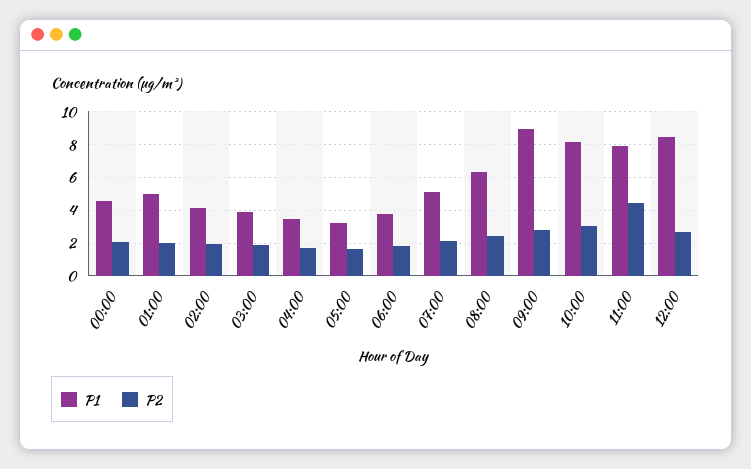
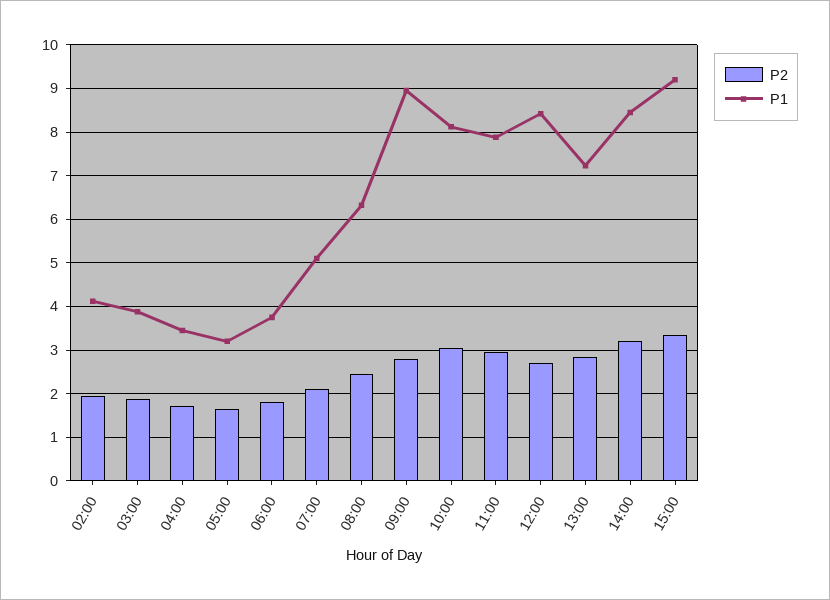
P1, 00:00: 4.5 -> none
P2, 00:00: 2 -> none
P1, 01:00: 5 -> none
P2, 01:00: 2 -> none
P2, 11:00: 4.5 -> 3
P2, 13:00: none -> 2.8
P1, 13:00: none -> 7.2
P2, 14:00: none -> 3.2
P1, 14:00: none -> 8.4
P2, 15:00: none -> 3.4
P1, 15:00: none -> 9.2

